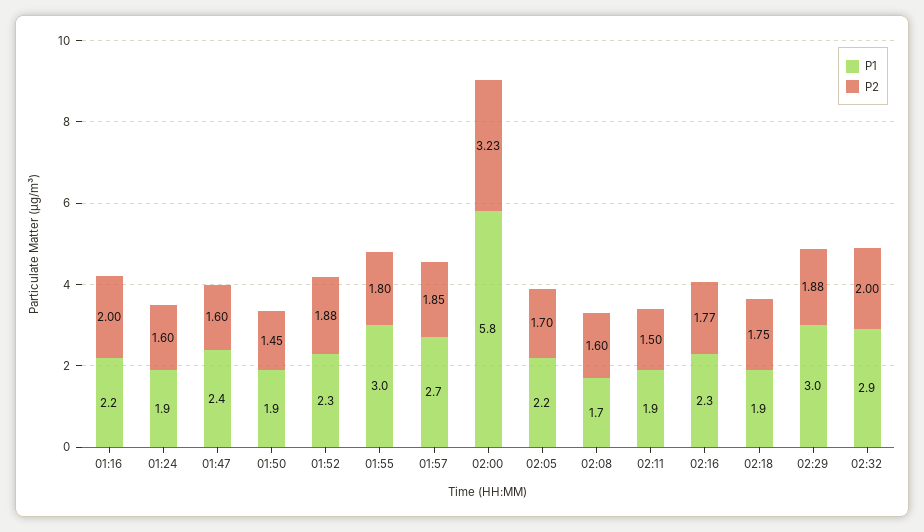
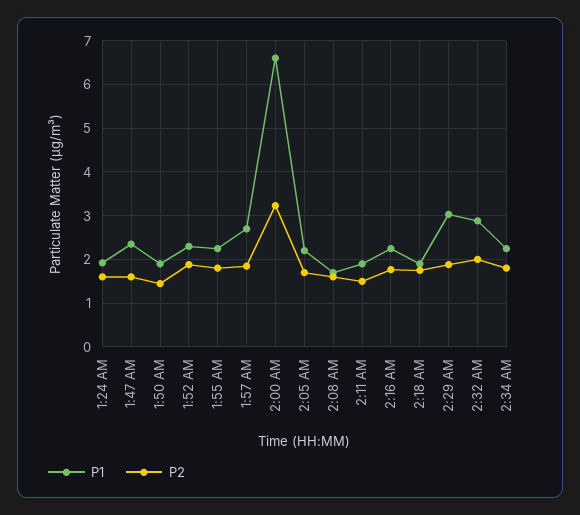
P1, 01:16: 2.2 -> none
P2, 01:16: 2 -> none
P1, 01:55: 3 -> 2.2
P1, 02:00: 5.8 -> 6.6
P1, 2:34 AM: none -> 2.2
P2, 2:34 AM: none -> 1.8

